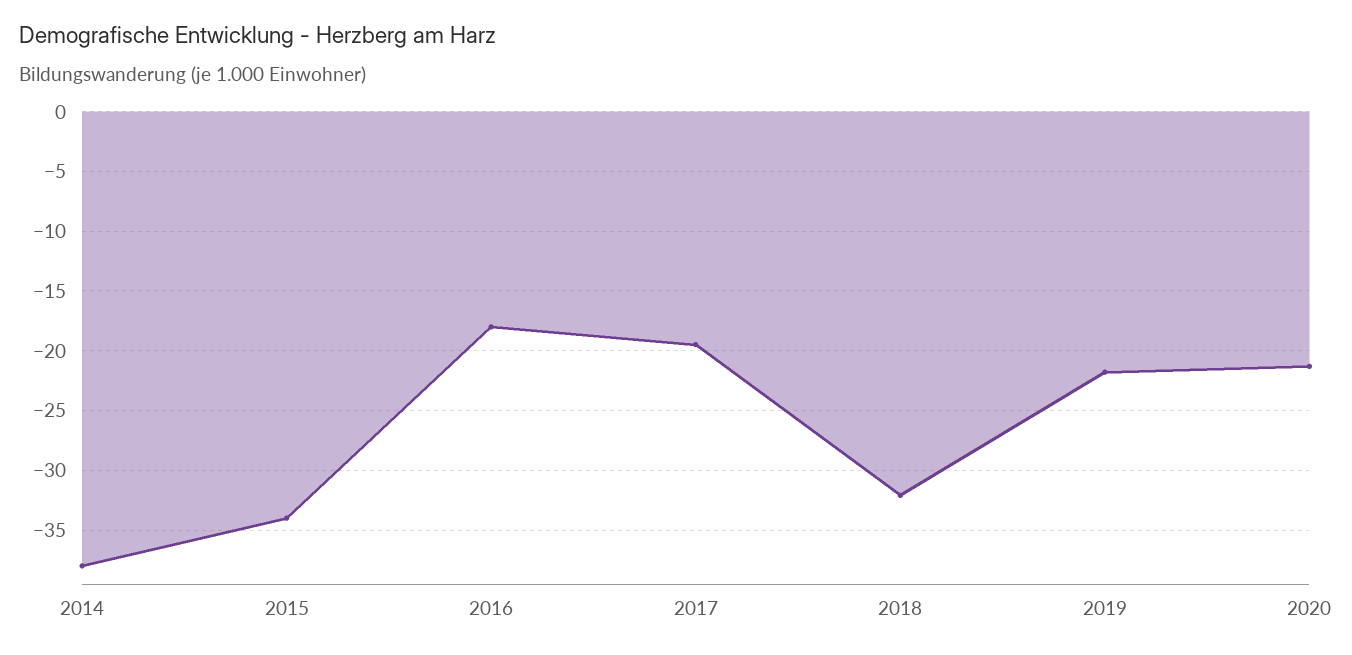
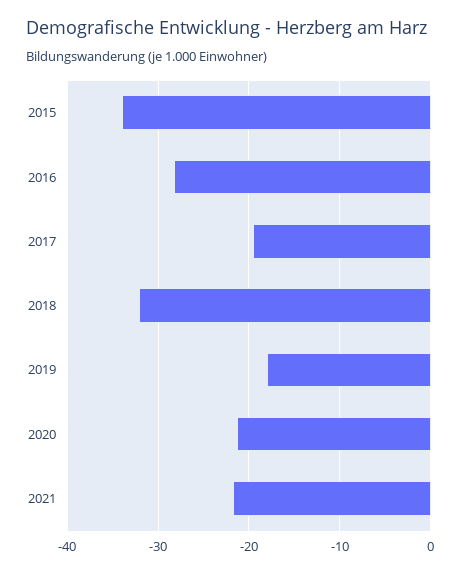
2014: -38 -> none
2016: -18 -> -28
2019: -22 -> -18
2021: none -> -22

